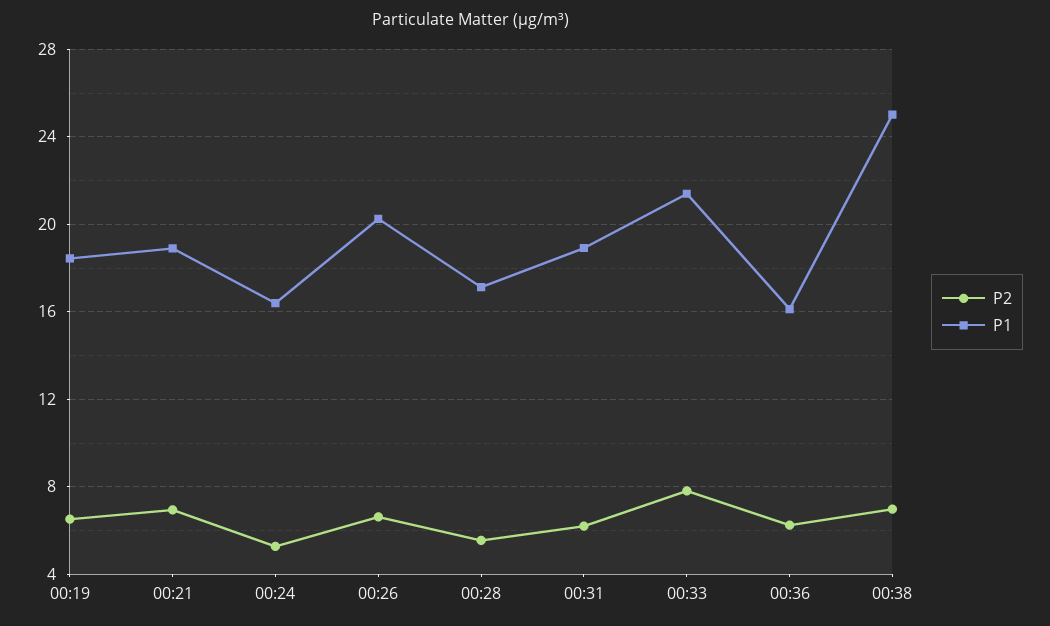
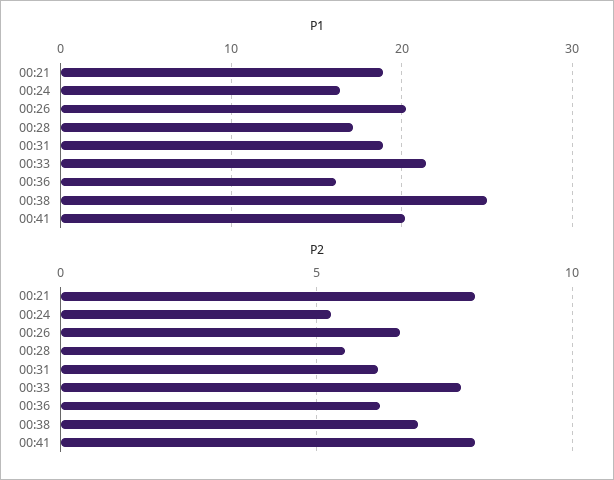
P2, 00:19: 6.5 -> none
P1, 00:19: 18.5 -> none
P2, 00:21: 7 -> 8
P1, 00:41: none -> 20
P2, 00:41: none -> 8

